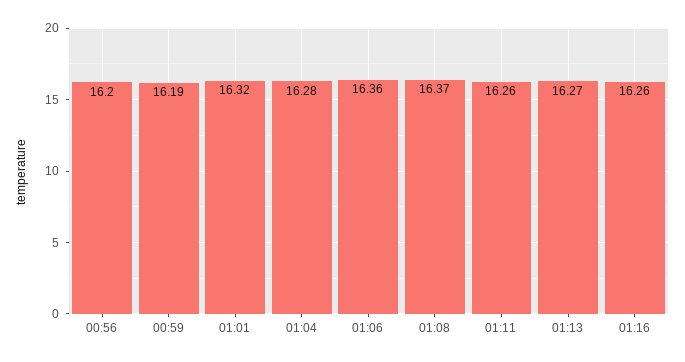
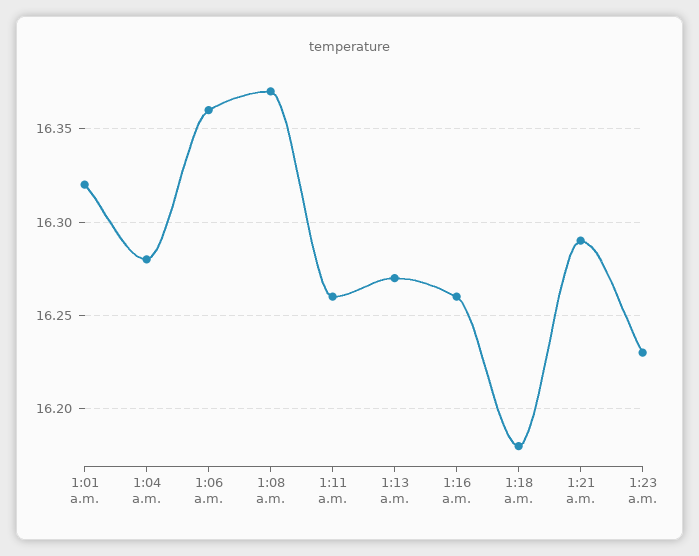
00:56: 16.2 -> none
00:59: 16.19 -> none
1:18 a.m.: none -> 16.18
1:21 a.m.: none -> 16.29
1:23 a.m.: none -> 16.23

